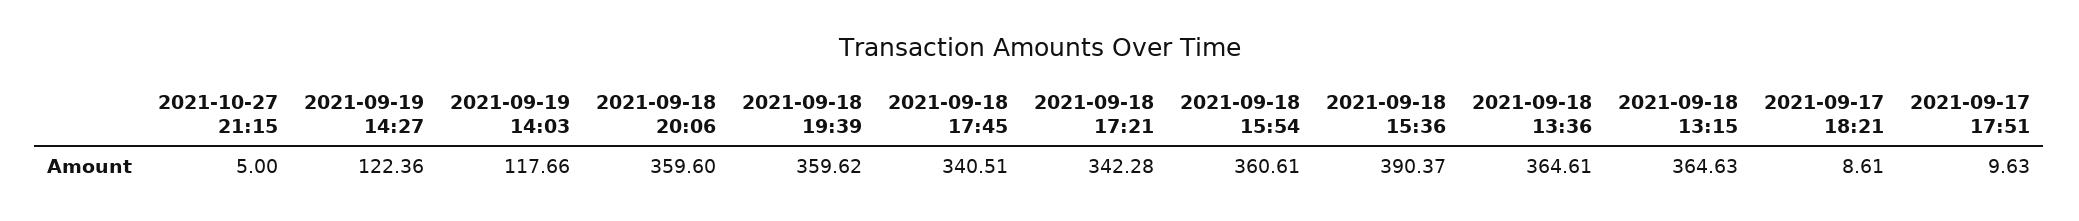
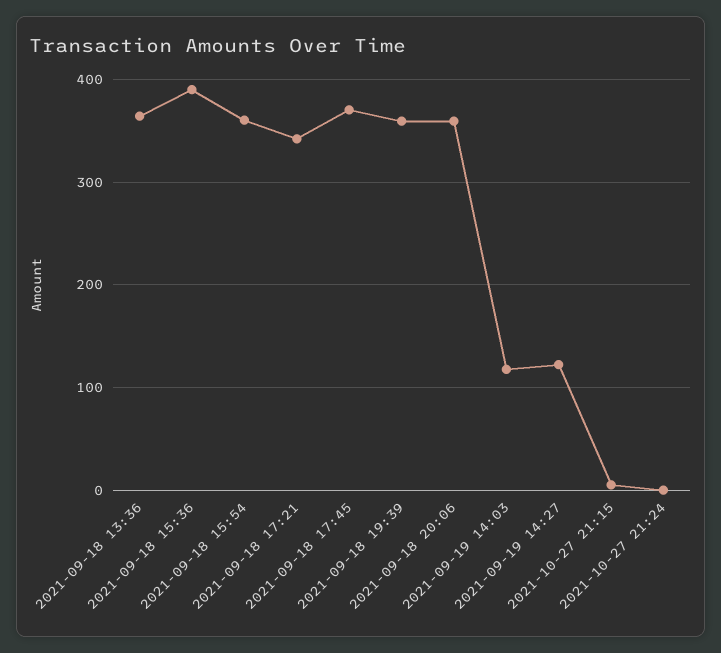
2021-09-18 17:45: 340.51 -> 370
2021-09-18 13:15: 364.63 -> none
2021-09-17 18:21: 8.61 -> none
2021-09-17 17:51: 9.63 -> none
2021-10-27 21:24: none -> 0

